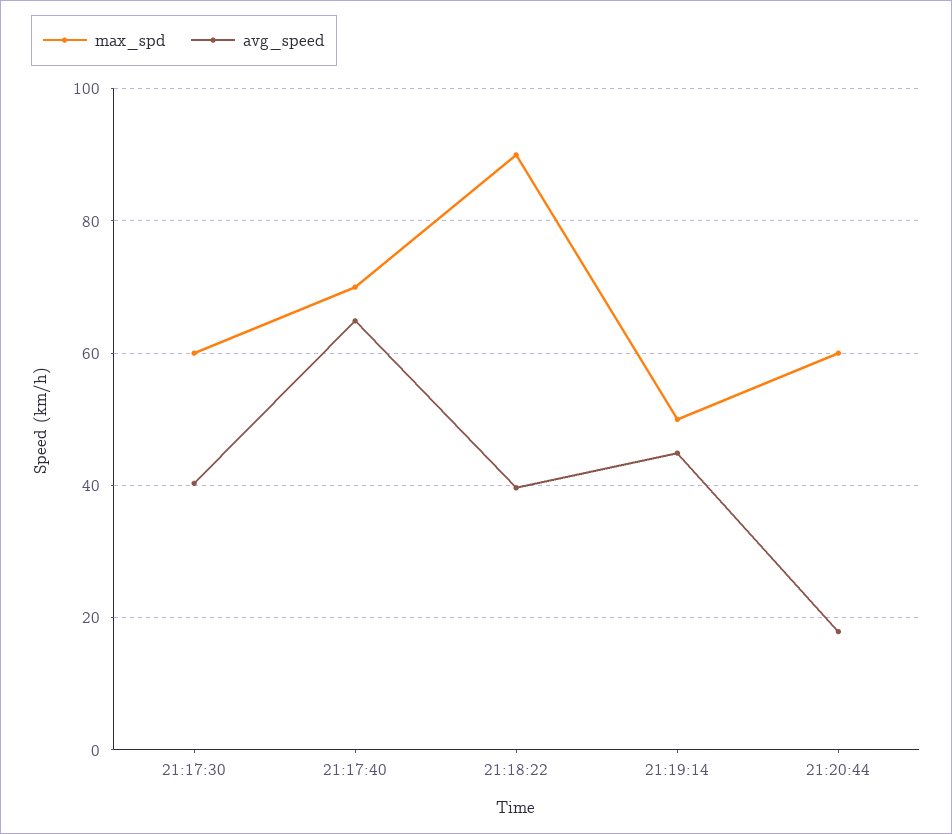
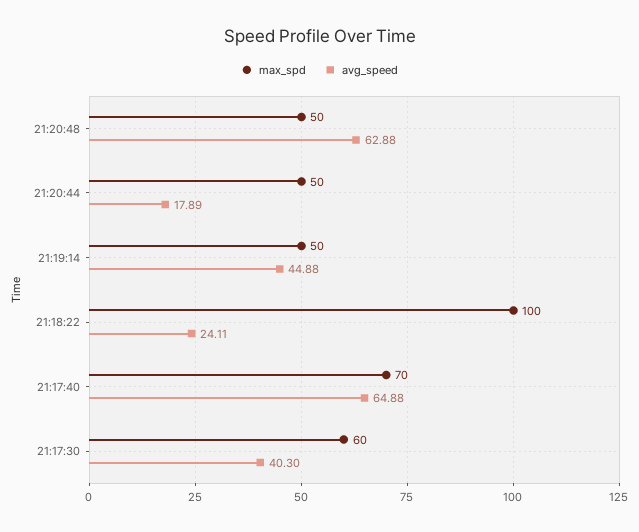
max_spd, 21:18:22: 90 -> 100
avg_speed, 21:18:22: 40 -> 24.11
max_spd, 21:20:44: 60 -> 50
max_spd, 21:20:48: none -> 50
avg_speed, 21:20:48: none -> 62.88

